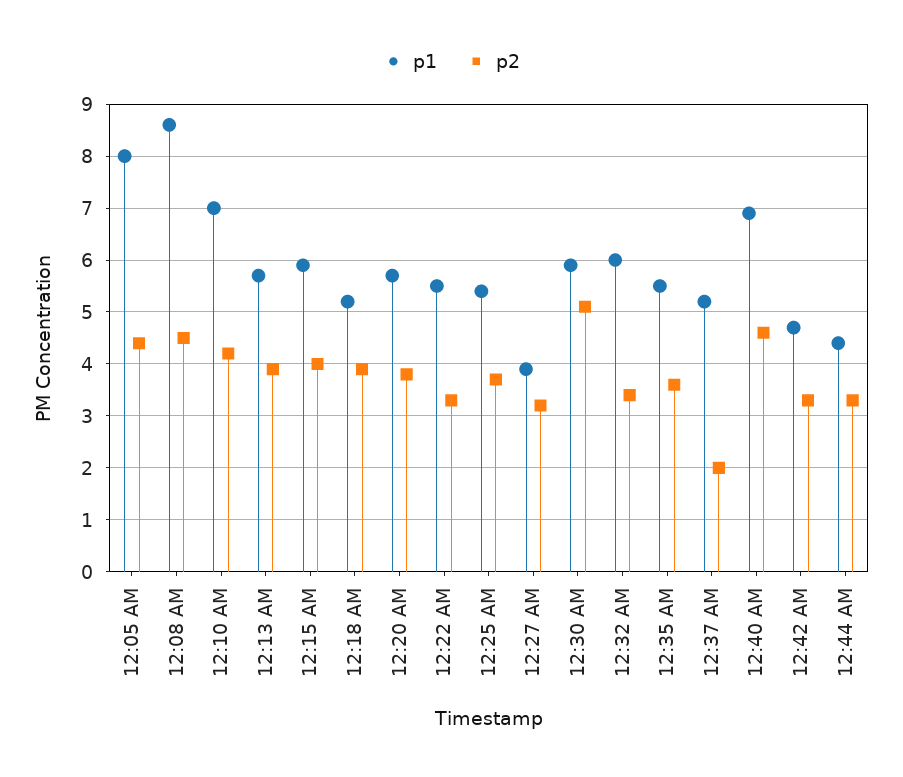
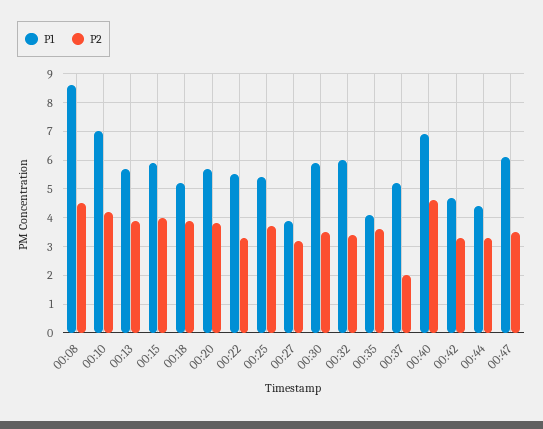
p1, 12:05 AM: 8 -> none
p2, 12:05 AM: 4.5 -> none
p2, 12:30 AM: 5 -> 3.5
p1, 12:35 AM: 5.5 -> 4
p1, 00:47: none -> 6
p2, 00:47: none -> 3.5

